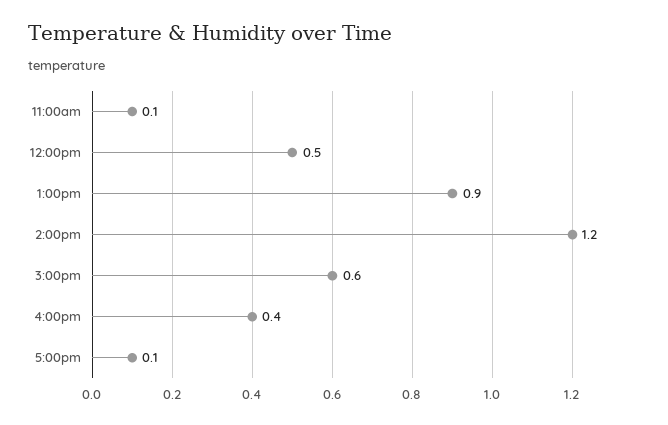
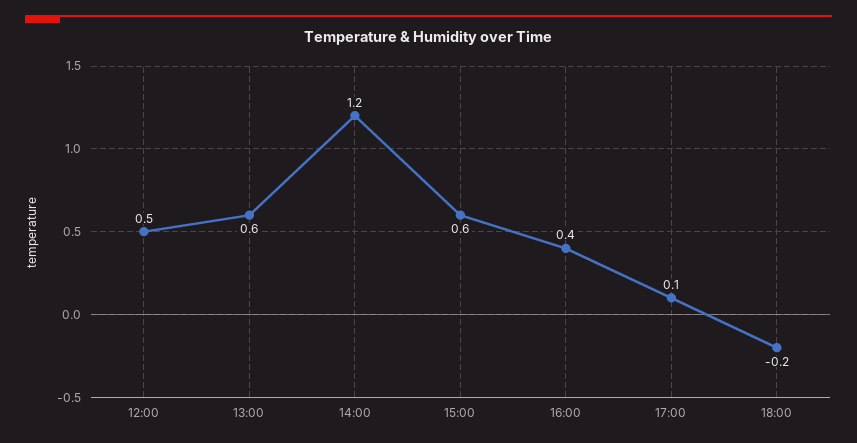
11:00am: 0.1 -> none
1:00pm: 0.9 -> 0.6
18:00: none -> -0.2

